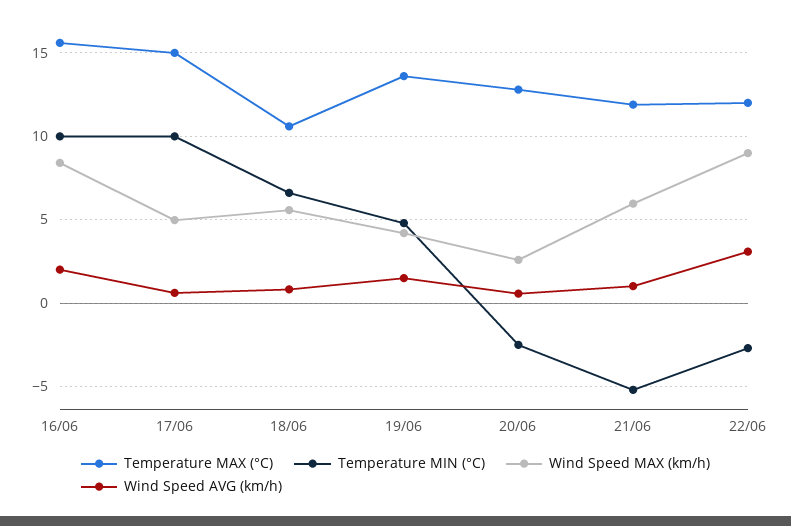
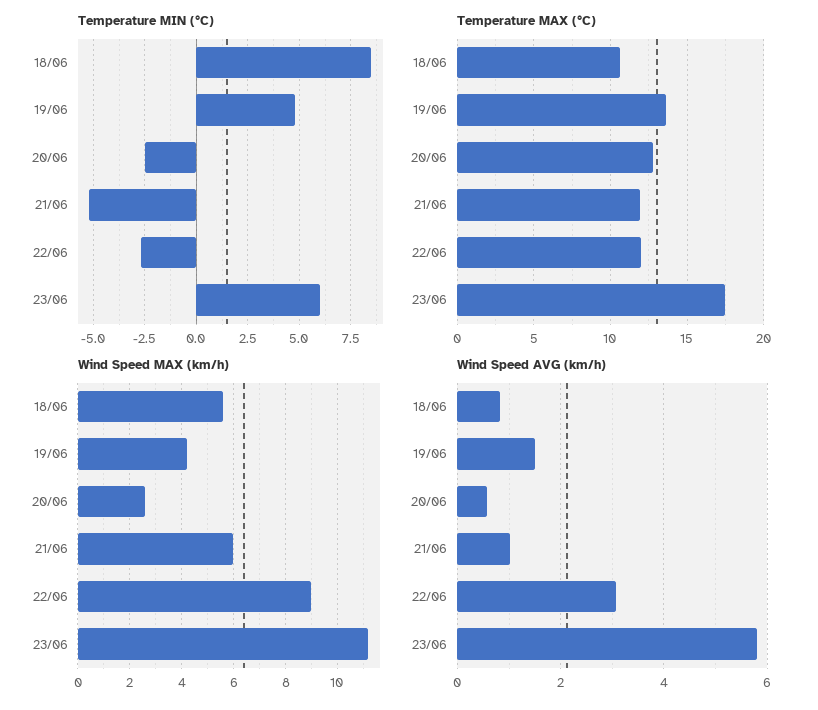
Temperature MAX (°C), 16/06: 15.5 -> none
Temperature MIN (°C), 16/06: 10 -> none
Wind Speed MAX (km/h), 16/06: 8.5 -> none
Wind Speed AVG (km/h), 16/06: 2 -> none
Temperature MAX (°C), 17/06: 15 -> none
Temperature MIN (°C), 17/06: 10 -> none
Wind Speed MAX (km/h), 17/06: 5 -> none
Wind Speed AVG (km/h), 17/06: 0.5 -> none
Temperature MIN (°C), 18/06: 6.5 -> 8.5
Temperature MIN (°C), 23/06: none -> 6
Temperature MAX (°C), 23/06: none -> 17.5
Wind Speed MAX (km/h), 23/06: none -> 11.25
Wind Speed AVG (km/h), 23/06: none -> 5.8

